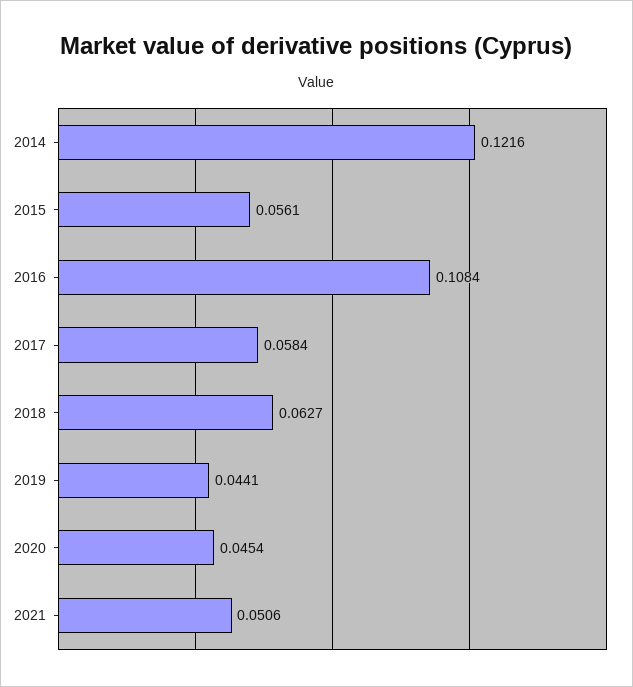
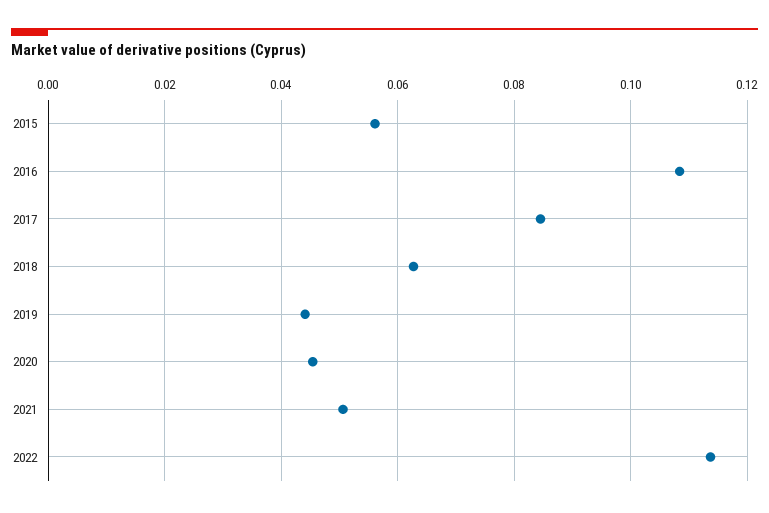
2014: 0.1216 -> none
2017: 0.0584 -> 0.084
2022: none -> 0.114

